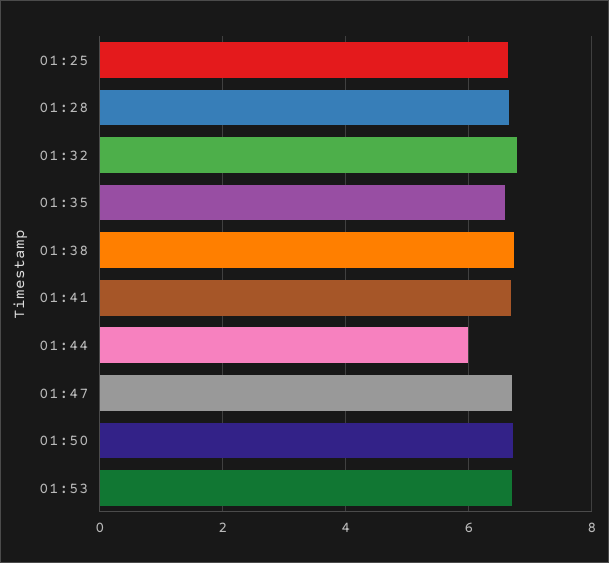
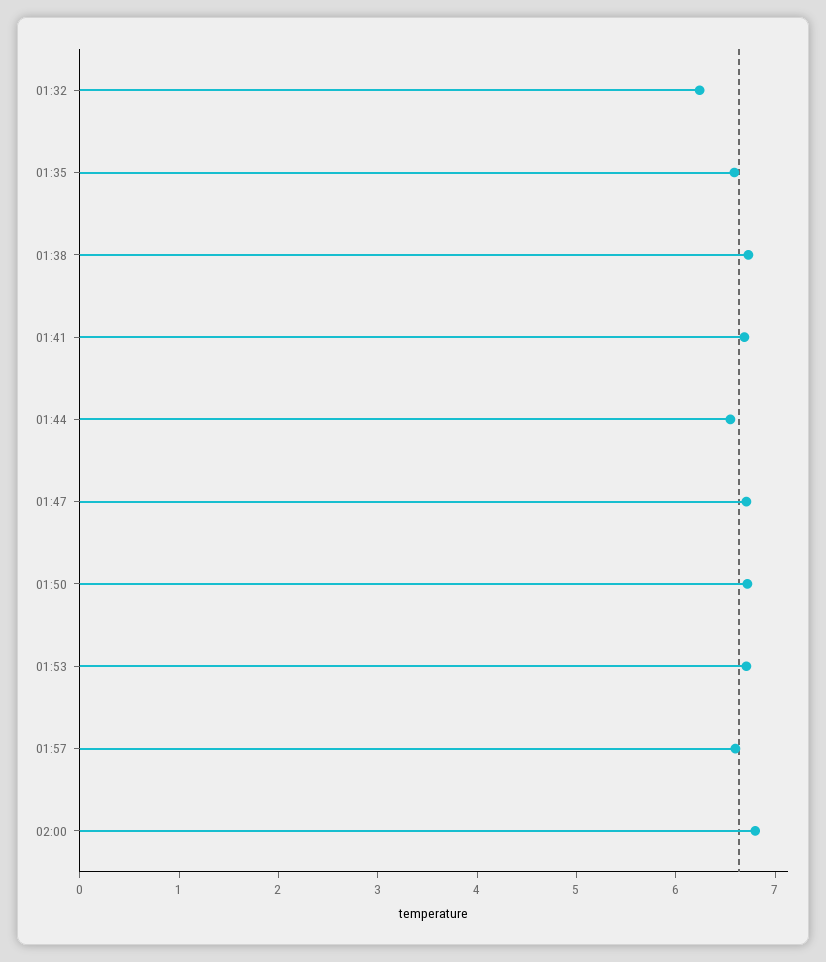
01:25: 6.6 -> none
01:28: 6.6 -> none
01:32: 6.8 -> 6.2
01:44: 6 -> 6.6
01:57: none -> 6.6
02:00: none -> 6.8

